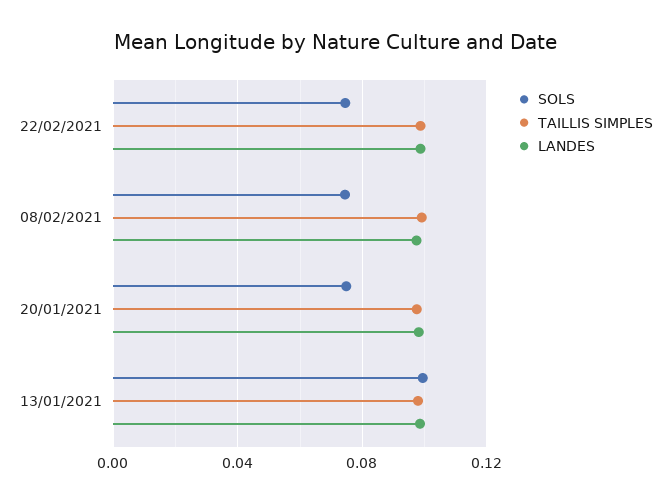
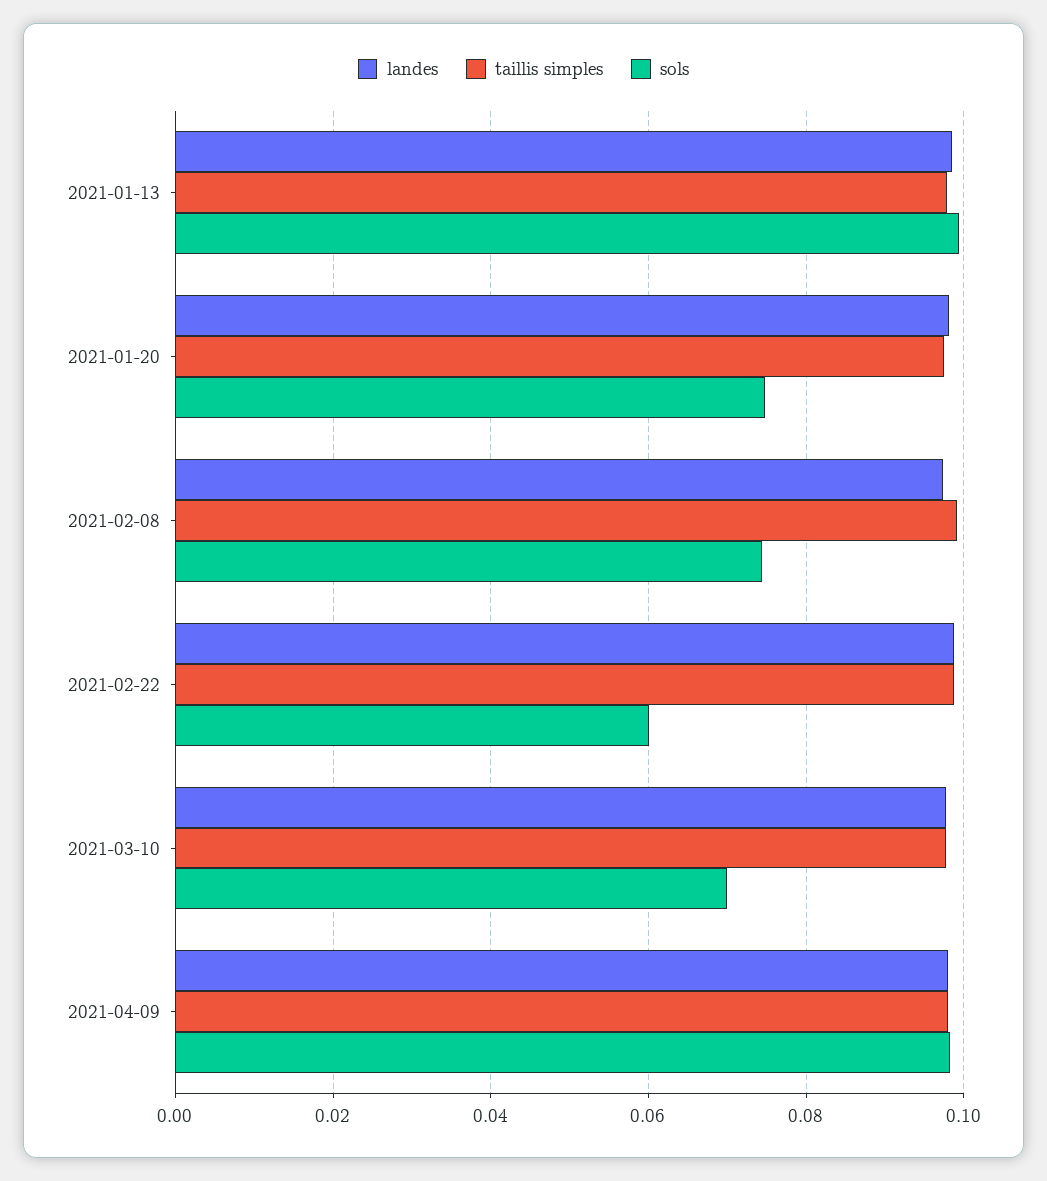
SOLS, 22/02/2021: 0.075 -> 0.06
LANDES, 2021-03-10: none -> 0.098
TAILLIS SIMPLES, 2021-03-10: none -> 0.098
SOLS, 2021-03-10: none -> 0.07
LANDES, 2021-04-09: none -> 0.098
TAILLIS SIMPLES, 2021-04-09: none -> 0.098
SOLS, 2021-04-09: none -> 0.098

